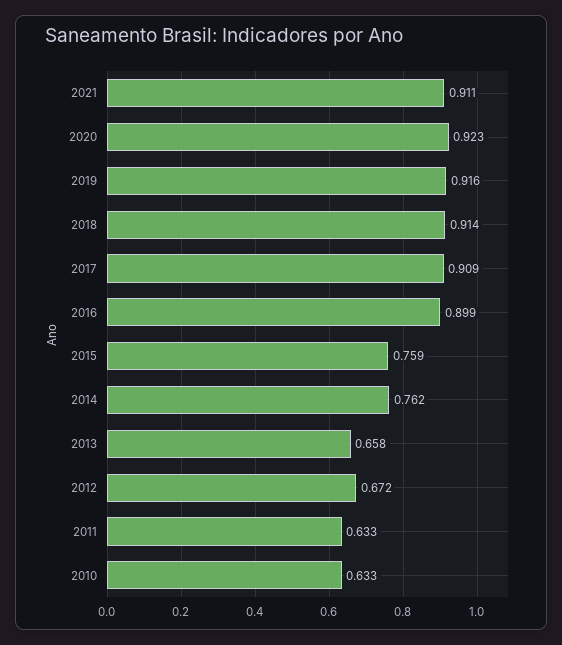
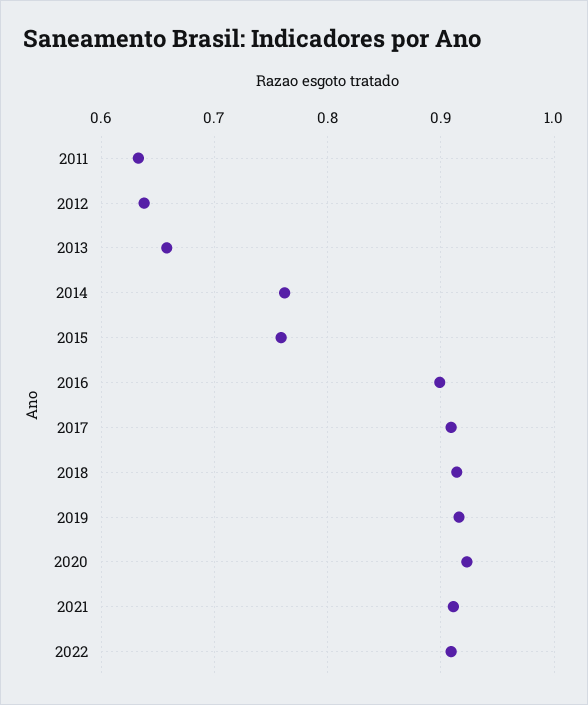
2012: 0.672 -> 0.64
2010: 0.633 -> none
2022: none -> 0.91

